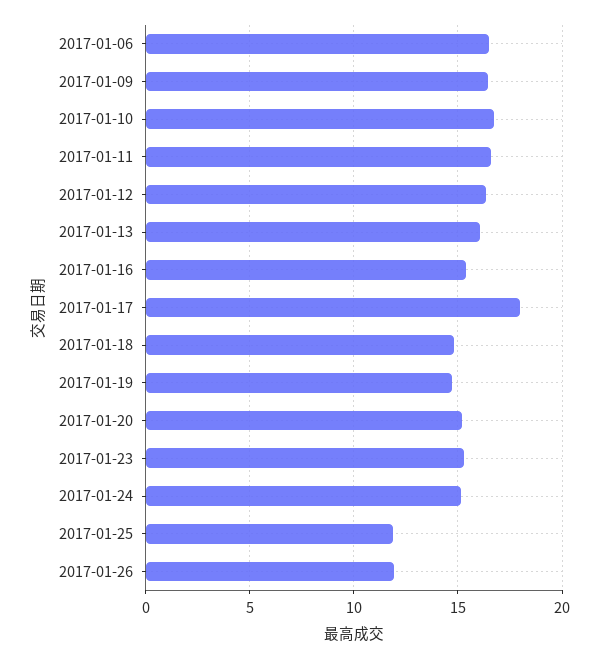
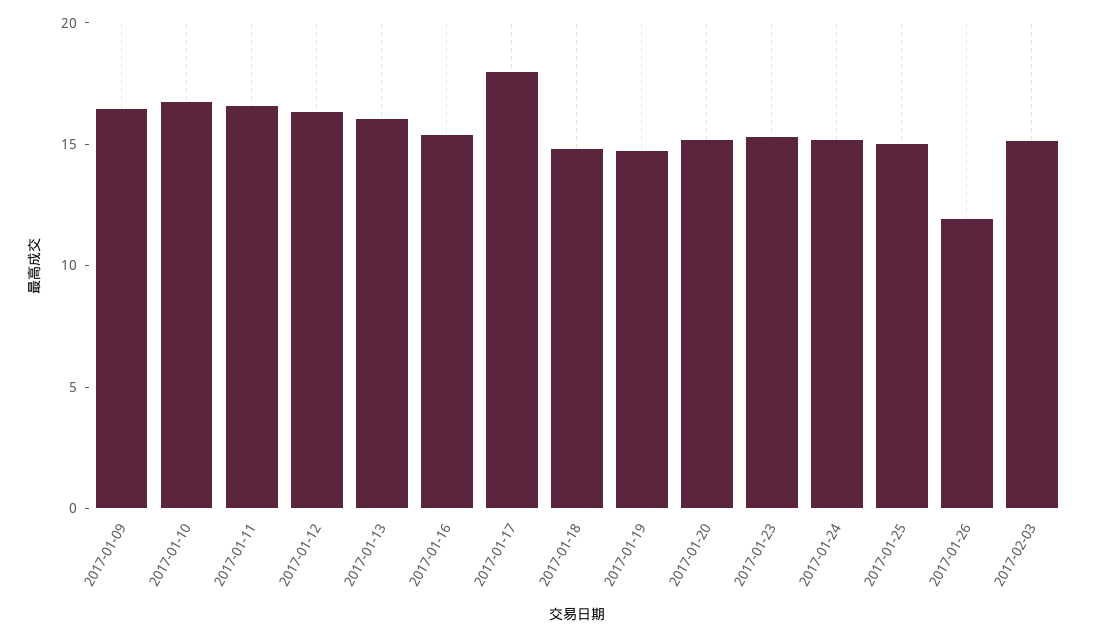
2017-01-06: 16.5 -> none
2017-01-25: 12 -> 15
2017-02-03: none -> 15

